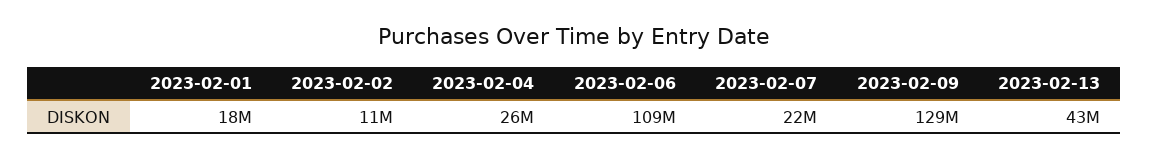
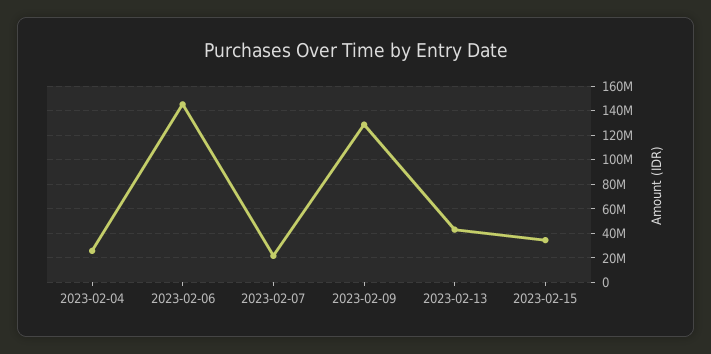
2023-02-01: 18000000 -> none
2023-02-02: 11000000 -> none
2023-02-06: 109000000 -> 145000000
2023-02-15: none -> 35000000

